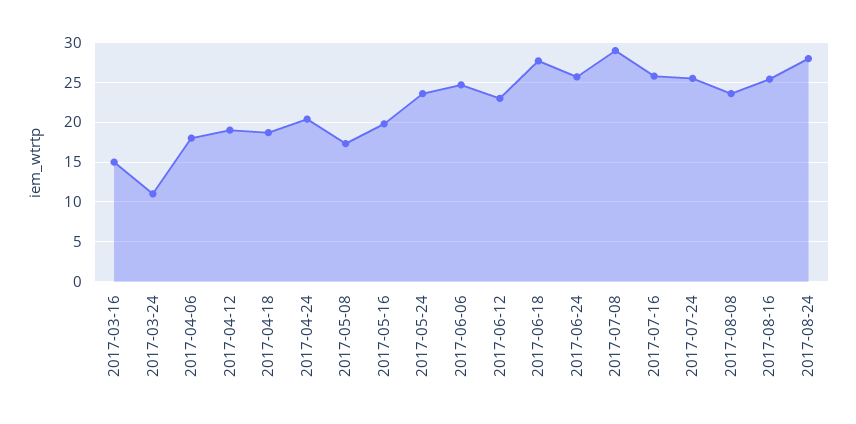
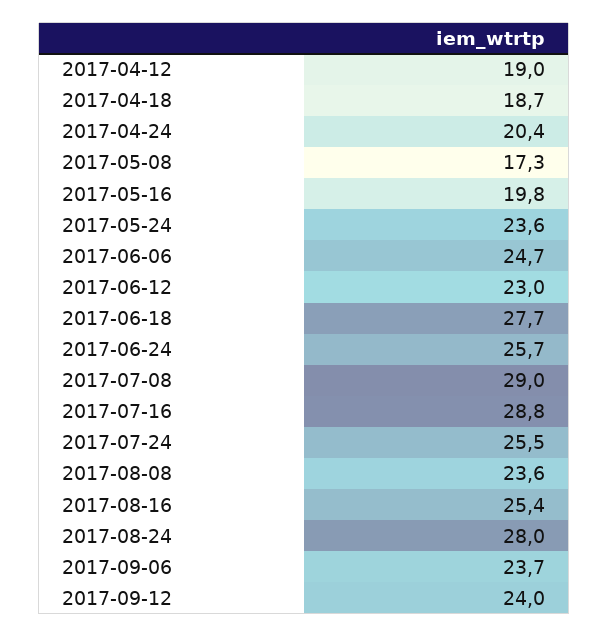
2017-03-16: 15 -> none
2017-03-24: 11 -> none
2017-04-06: 18 -> none
2017-07-16: 26 -> 28.8
2017-09-06: none -> 23.7
2017-09-12: none -> 24

